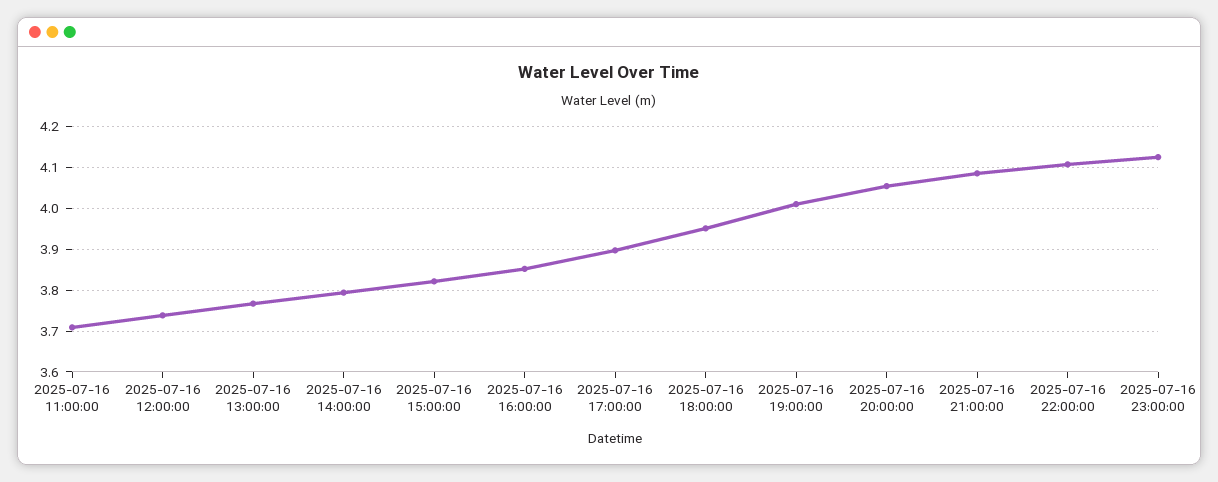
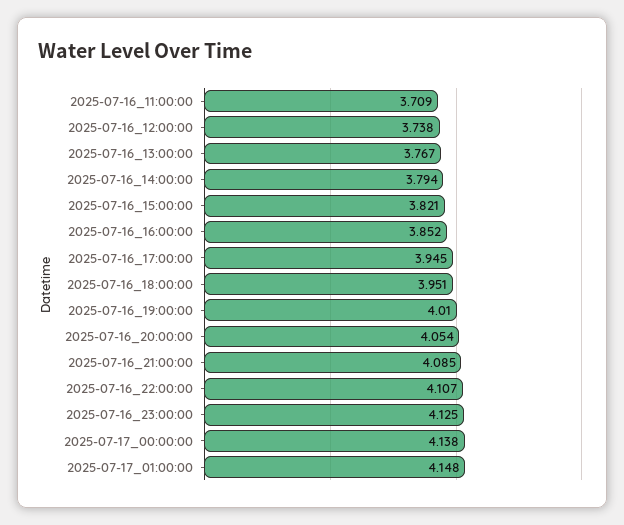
2025-07-16 17:00:00: 3.9 -> 3.945
2025-07-17_00:00:00: none -> 4.138
2025-07-17_01:00:00: none -> 4.148

